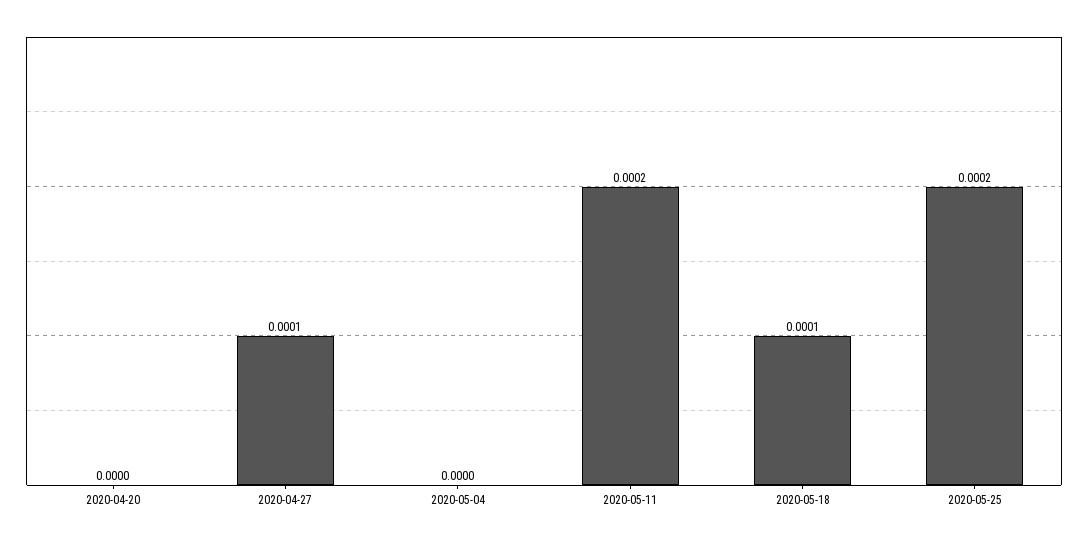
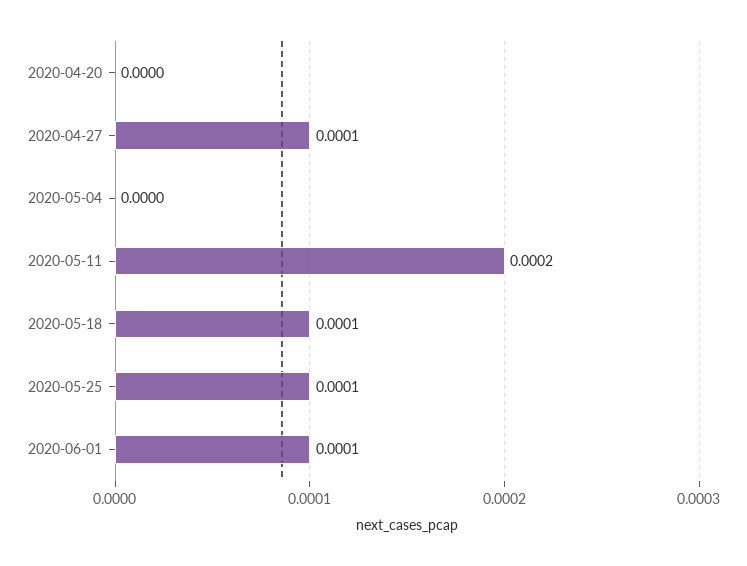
2020-05-25: 0.0002 -> 0.0001
2020-06-01: none -> 0.0001

